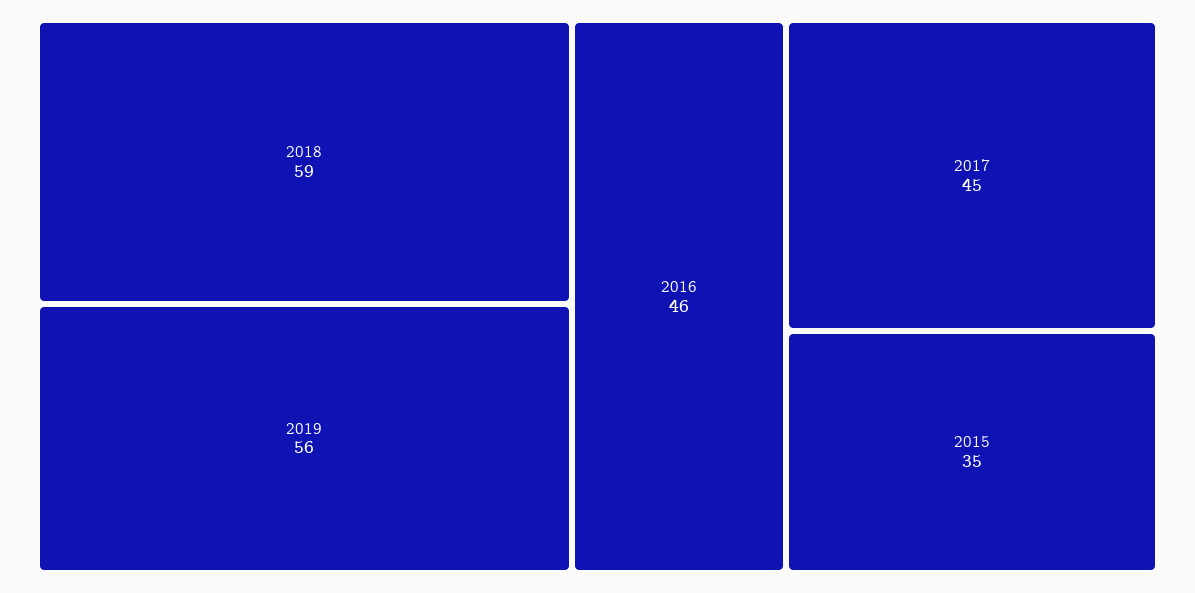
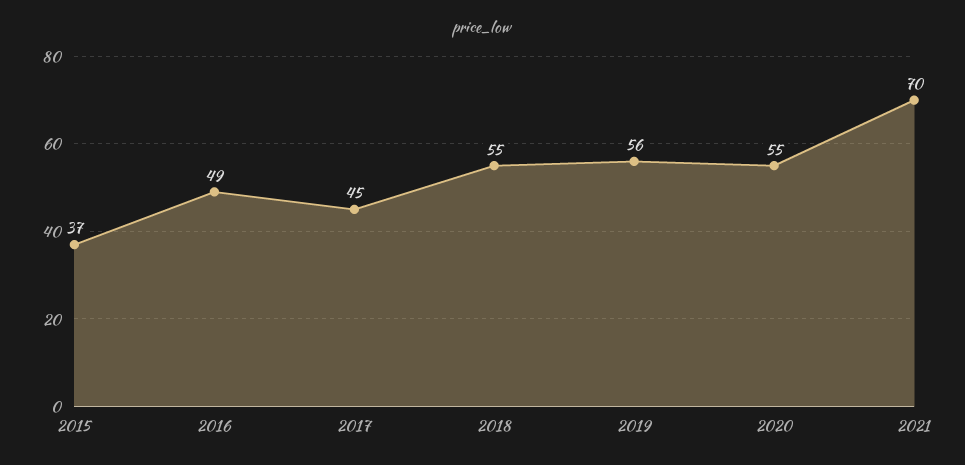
2018: 59 -> 55
2016: 46 -> 49
2015: 35 -> 37
2020: none -> 55
2021: none -> 70

